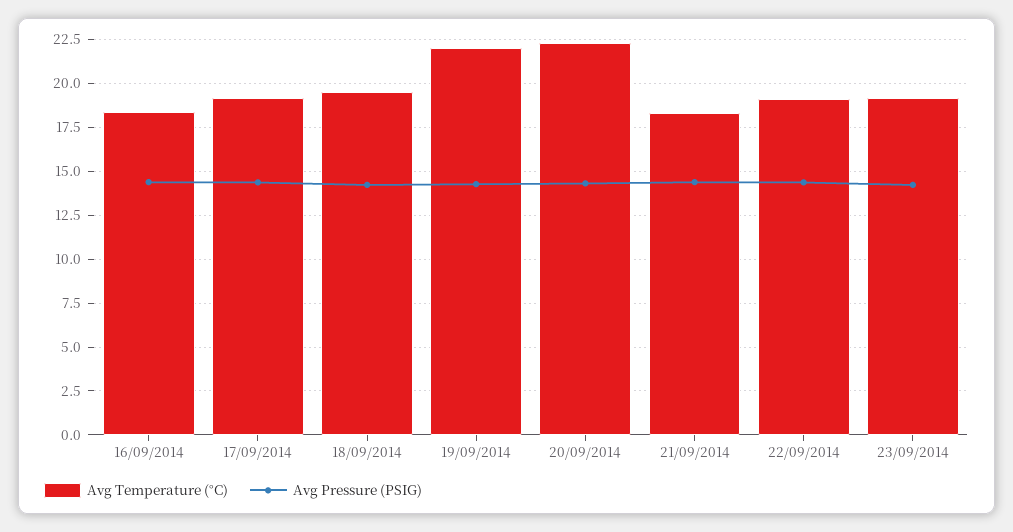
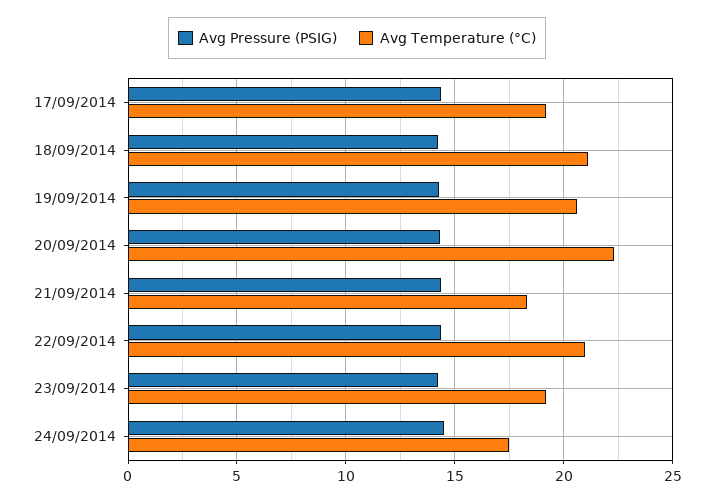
Avg Temperature (°C), 16/09/2014: 18.5 -> none
Avg Pressure (PSIG), 16/09/2014: 14.5 -> none
Avg Temperature (°C), 18/09/2014: 19.5 -> 21
Avg Temperature (°C), 19/09/2014: 22 -> 20.5
Avg Temperature (°C), 22/09/2014: 19 -> 21
Avg Pressure (PSIG), 24/09/2014: none -> 14.5
Avg Temperature (°C), 24/09/2014: none -> 17.5

